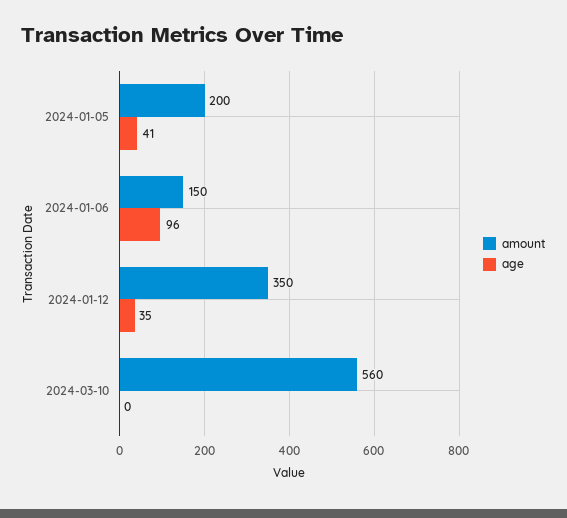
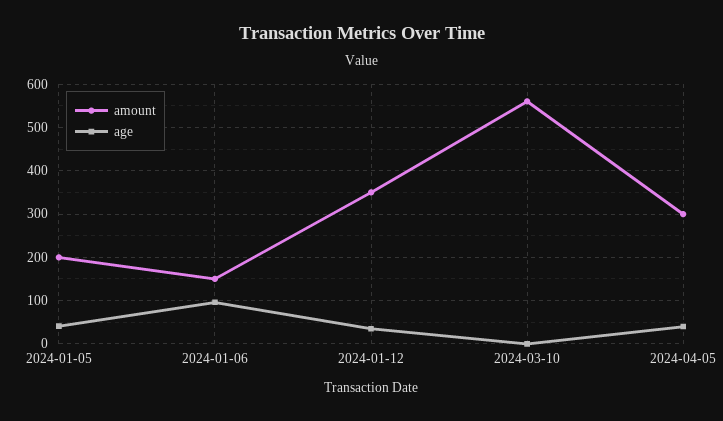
amount, 2024-04-05: none -> 300
age, 2024-04-05: none -> 40

